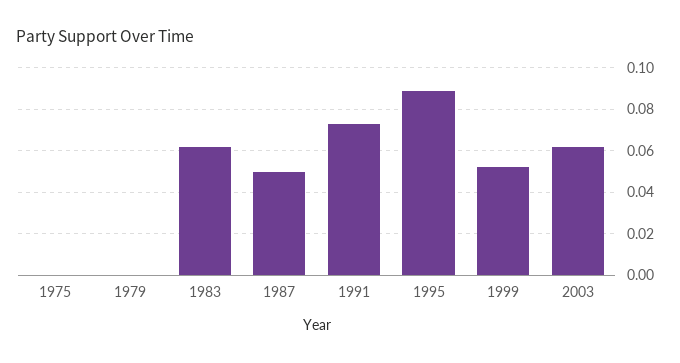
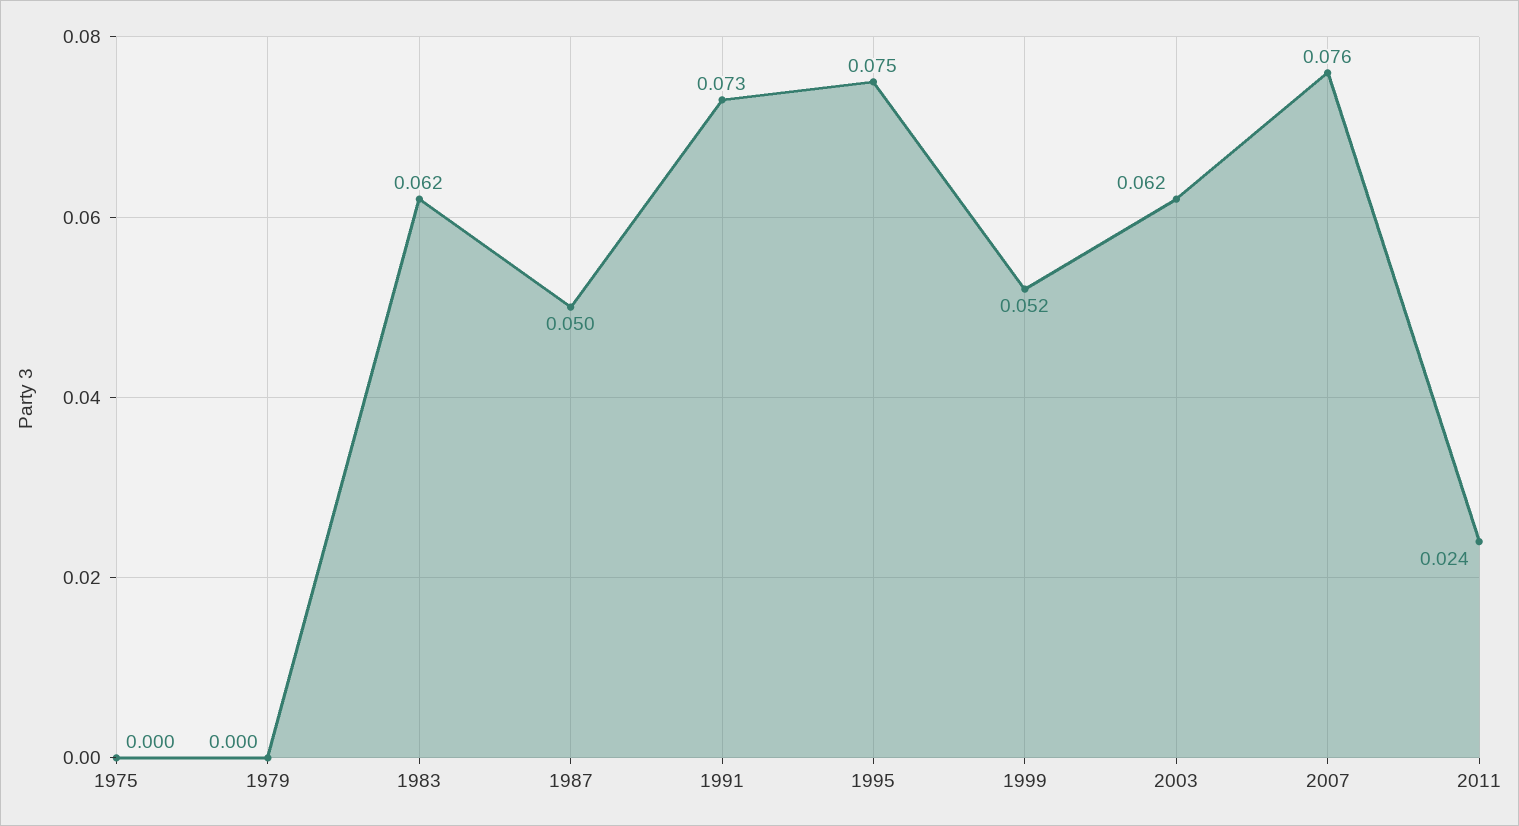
1995: 0.09 -> 0.075
2007: none -> 0.076
2011: none -> 0.024

